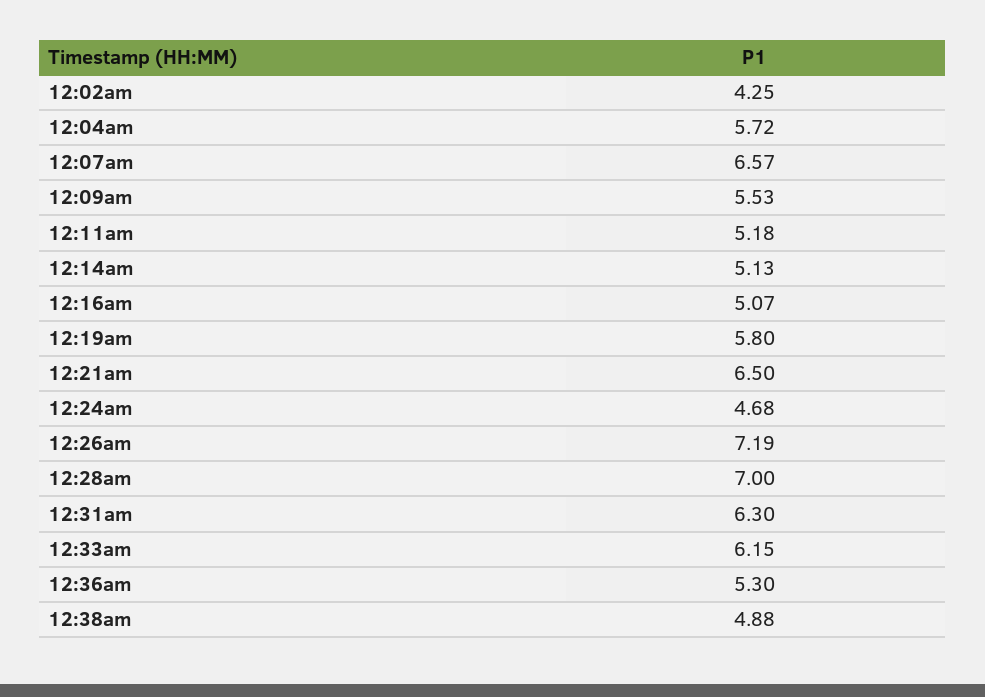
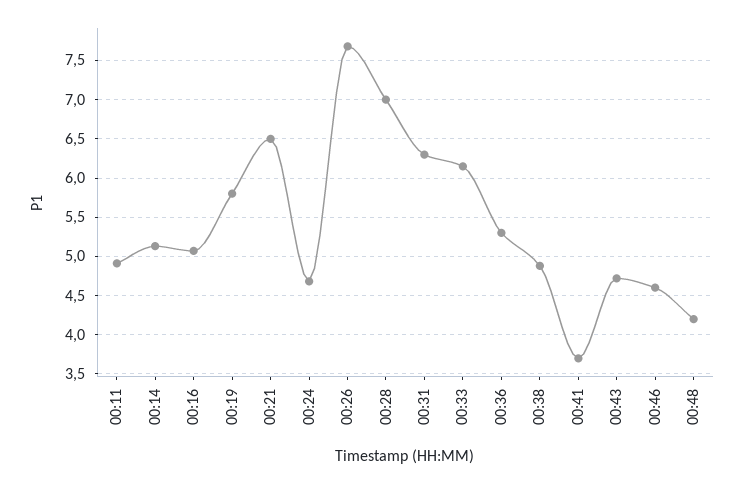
12:02am: 4.25 -> none
12:04am: 5.72 -> none
12:07am: 6.57 -> none
12:09am: 5.53 -> none
12:11am: 5.18 -> 4.9
12:26am: 7.19 -> 7.7
00:41: none -> 3.7
00:43: none -> 4.7
00:46: none -> 4.6
00:48: none -> 4.2

